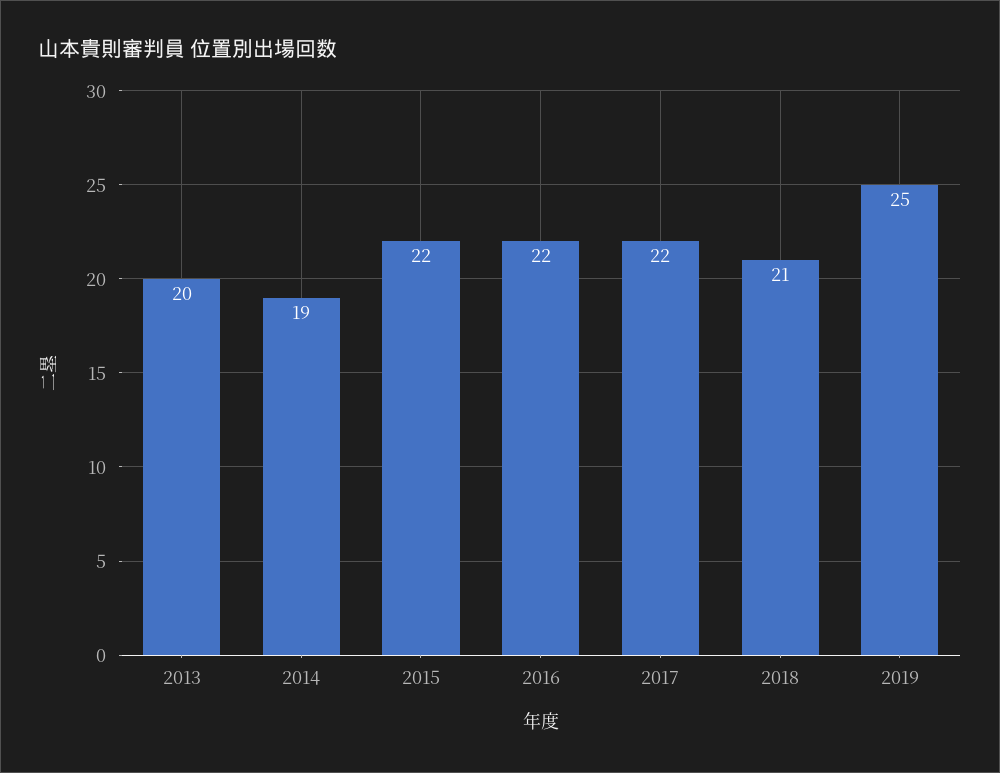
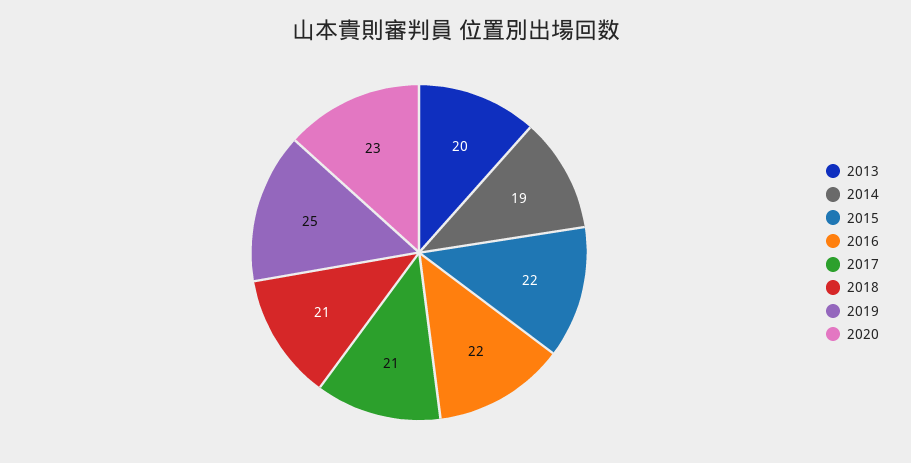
2017: 22 -> 21
2020: none -> 23

